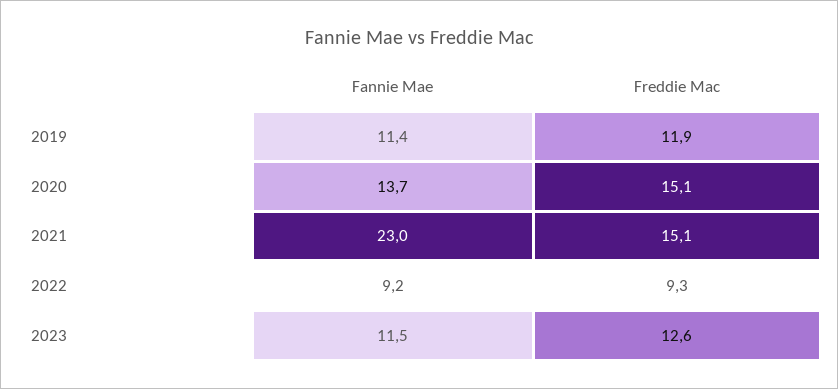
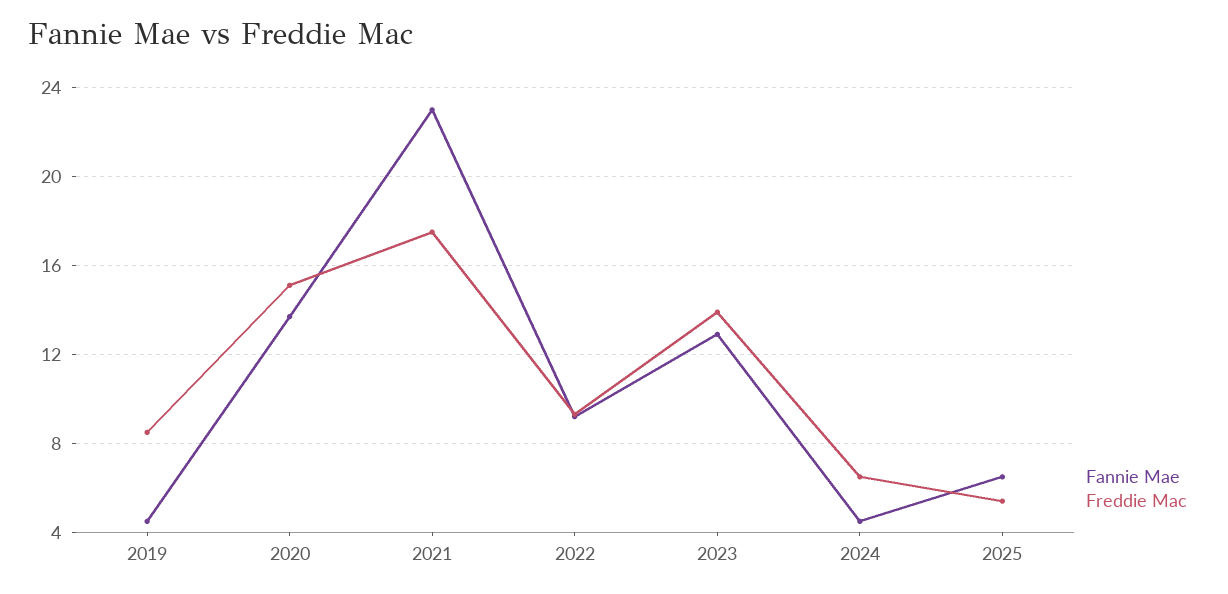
Fannie Mae, 2019: 11.4 -> 4.5
Freddie Mac, 2019: 11.9 -> 8.5
Freddie Mac, 2021: 15.1 -> 17.5
Fannie Mae, 2023: 11.5 -> 13
Freddie Mac, 2023: 12.6 -> 14
Fannie Mae, 2024: none -> 4.5
Freddie Mac, 2024: none -> 6.5
Fannie Mae, 2025: none -> 6.5
Freddie Mac, 2025: none -> 5.5

